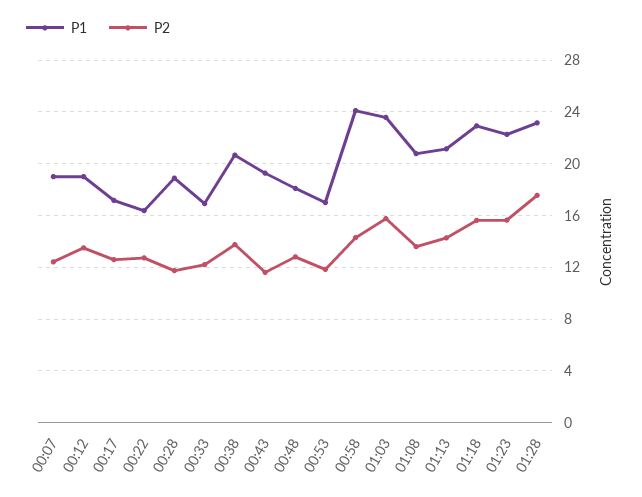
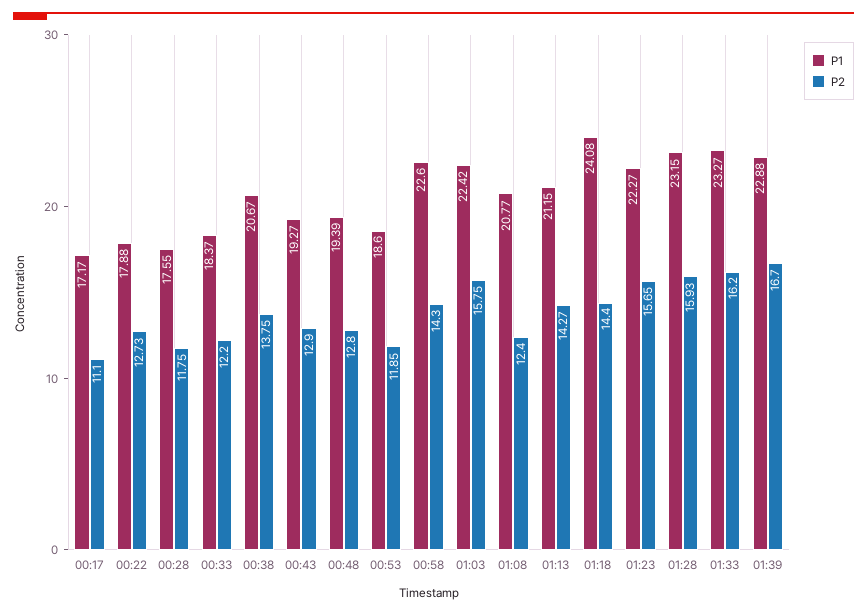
P1, 00:07: 19 -> none
P2, 00:07: 12.5 -> none
P1, 00:12: 19 -> none
P2, 00:12: 13.5 -> none
P2, 00:17: 12.5 -> 11.1
P1, 00:22: 16.5 -> 17.88
P1, 00:28: 19 -> 17.55
P1, 00:33: 17 -> 18.37
P2, 00:43: 11.5 -> 12.9
P1, 00:48: 18 -> 19.39
P1, 00:53: 17 -> 18.6
P1, 00:58: 24 -> 22.6
P1, 01:03: 23.5 -> 22.42
P2, 01:08: 13.5 -> 12.4
P1, 01:18: 23 -> 24.08
P2, 01:18: 15.5 -> 14.4
P2, 01:28: 17.5 -> 15.93
P1, 01:33: none -> 23.27
P2, 01:33: none -> 16.2
P1, 01:39: none -> 22.88
P2, 01:39: none -> 16.7

